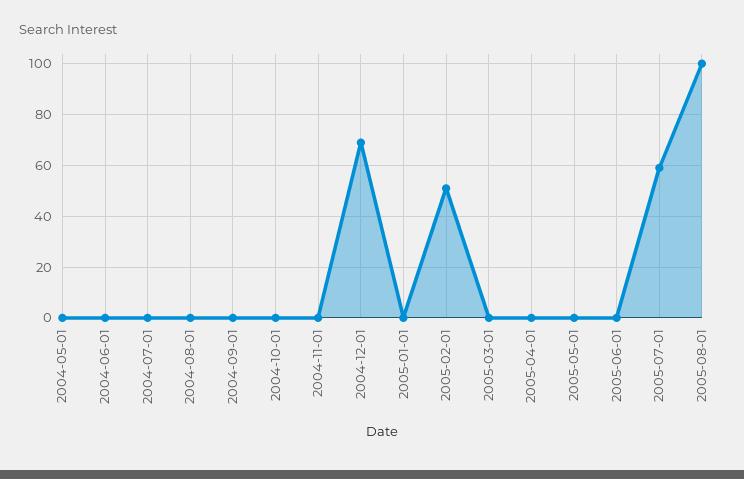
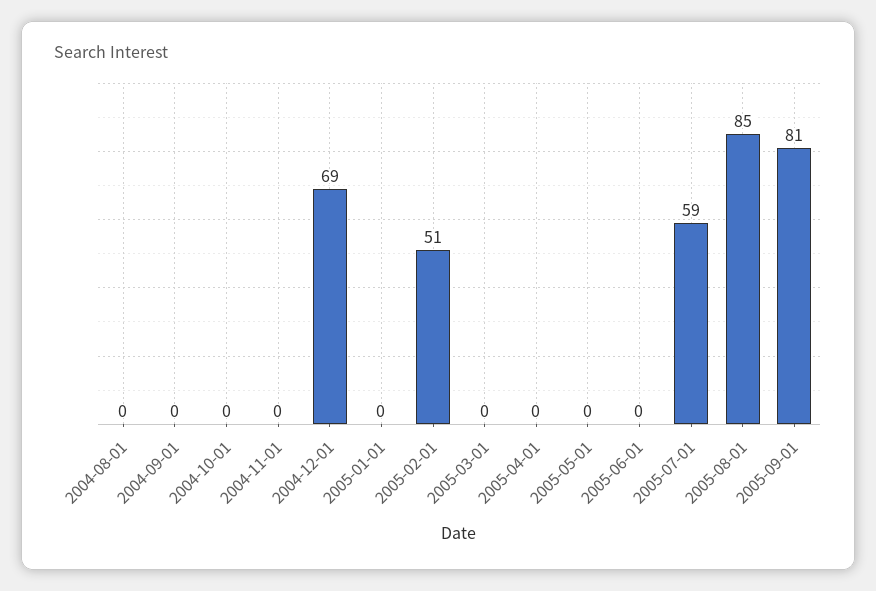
2004-05-01: 0 -> none
2004-06-01: 0 -> none
2004-07-01: 0 -> none
2005-08-01: 100 -> 85
2005-09-01: none -> 81

